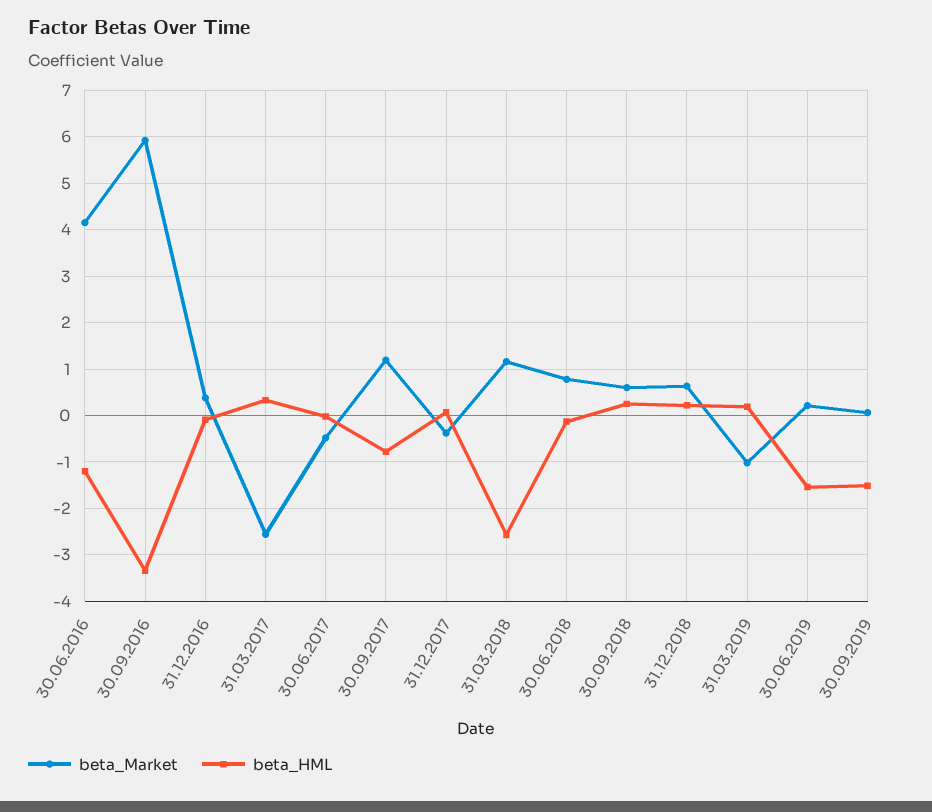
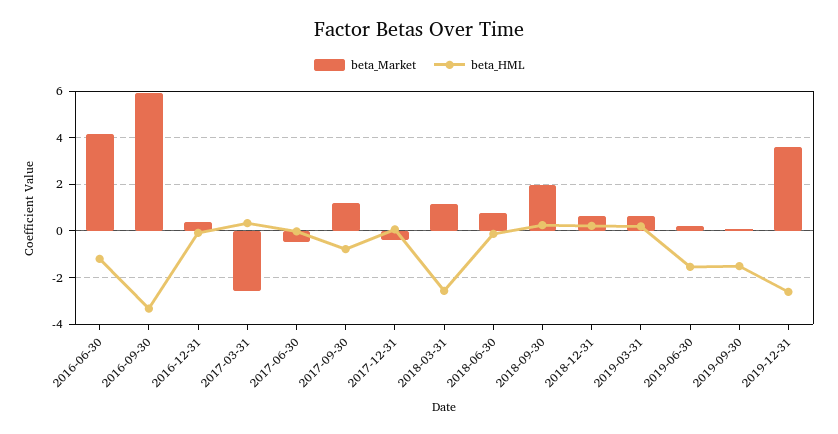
beta_Market, 30.09.2018: 0.6 -> 2
beta_Market, 31.03.2019: -1 -> 0.5
beta_Market, 2019-12-31: none -> 3.5
beta_HML, 2019-12-31: none -> -2.5

